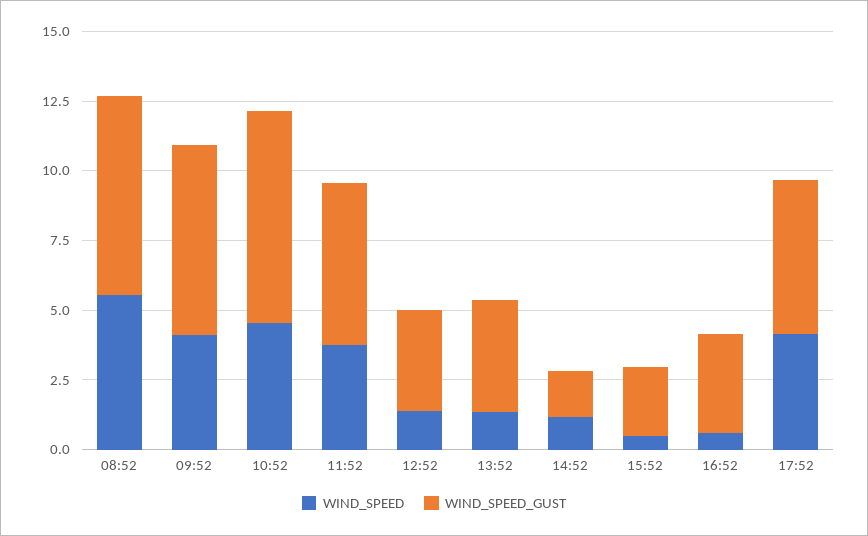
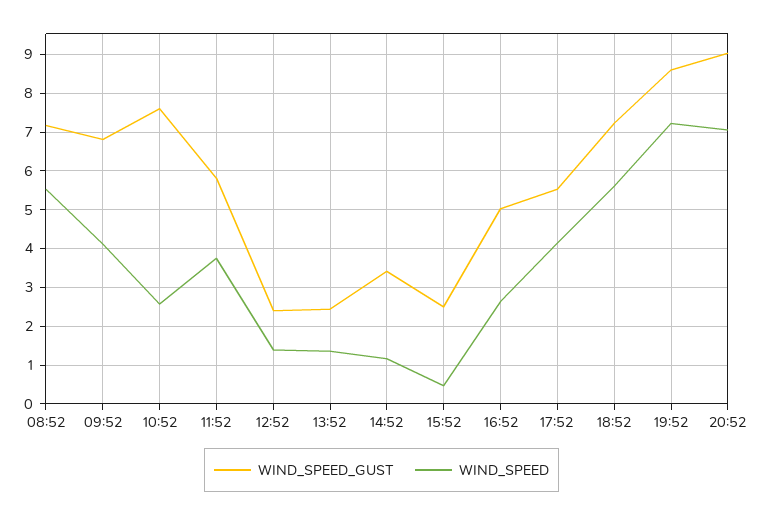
WIND_SPEED, 10:52: 4.5 -> 2.6
WIND_SPEED_GUST, 12:52: 3.5 -> 2.4
WIND_SPEED_GUST, 13:52: 4 -> 2.4
WIND_SPEED_GUST, 14:52: 1.5 -> 3.4
WIND_SPEED, 16:52: 0.5 -> 2.6
WIND_SPEED_GUST, 16:52: 3.5 -> 5
WIND_SPEED_GUST, 18:52: none -> 7.2
WIND_SPEED, 18:52: none -> 5.6
WIND_SPEED_GUST, 19:52: none -> 8.6
WIND_SPEED, 19:52: none -> 7.2
WIND_SPEED_GUST, 20:52: none -> 9
WIND_SPEED, 20:52: none -> 7

